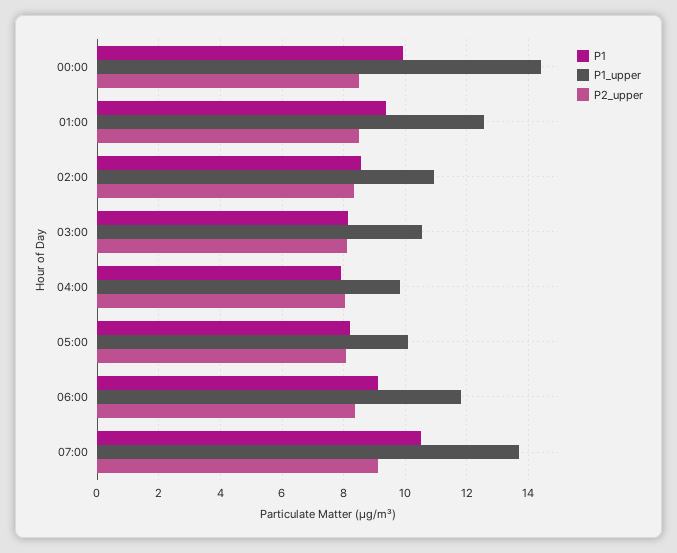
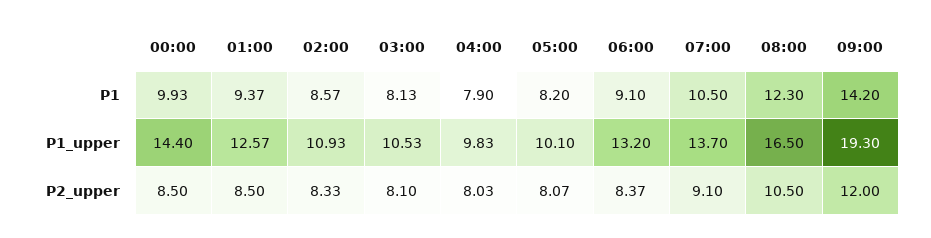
P1_upper, 06:00: 11.8 -> 13.2
P1, 08:00: none -> 12.3
P1, 09:00: none -> 14.2
P1_upper, 08:00: none -> 16.5
P1_upper, 09:00: none -> 19.3
P2_upper, 08:00: none -> 10.5
P2_upper, 09:00: none -> 12

